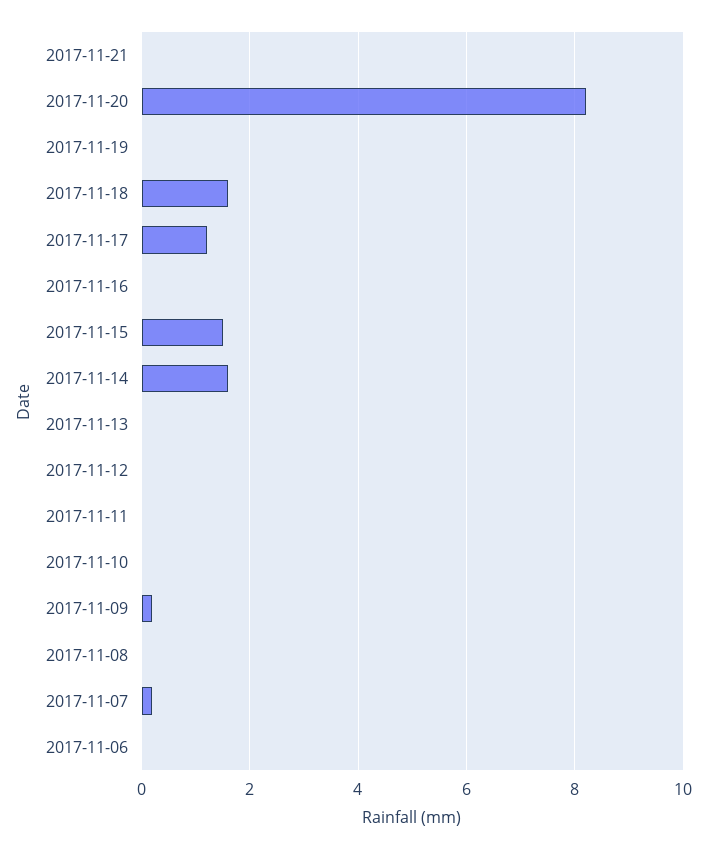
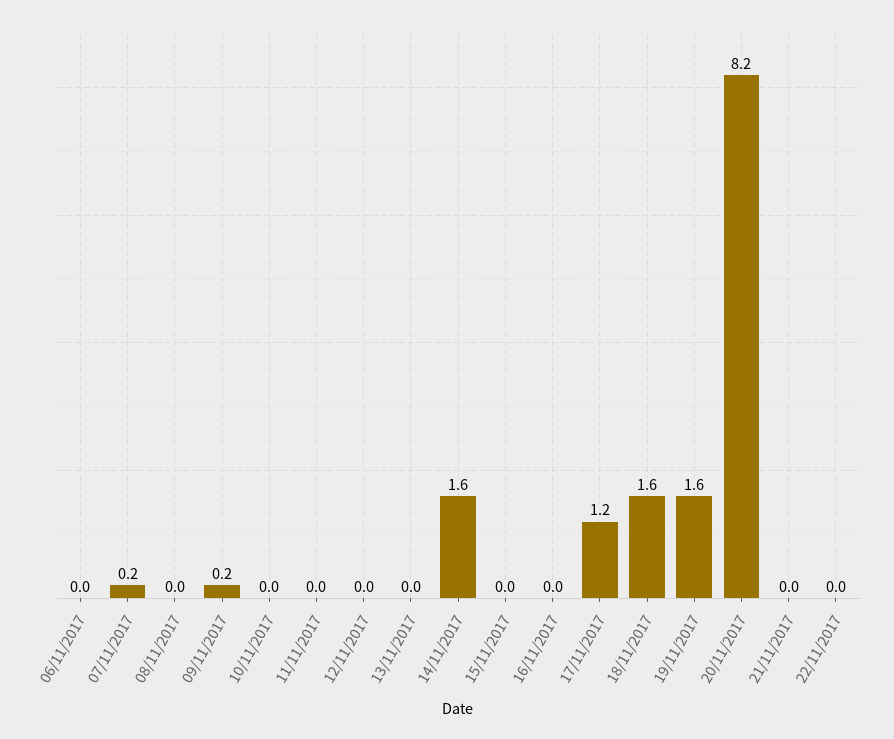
2017-11-19: 0 -> 1.6
2017-11-15: 1.5 -> 0
22/11/2017: none -> 0

